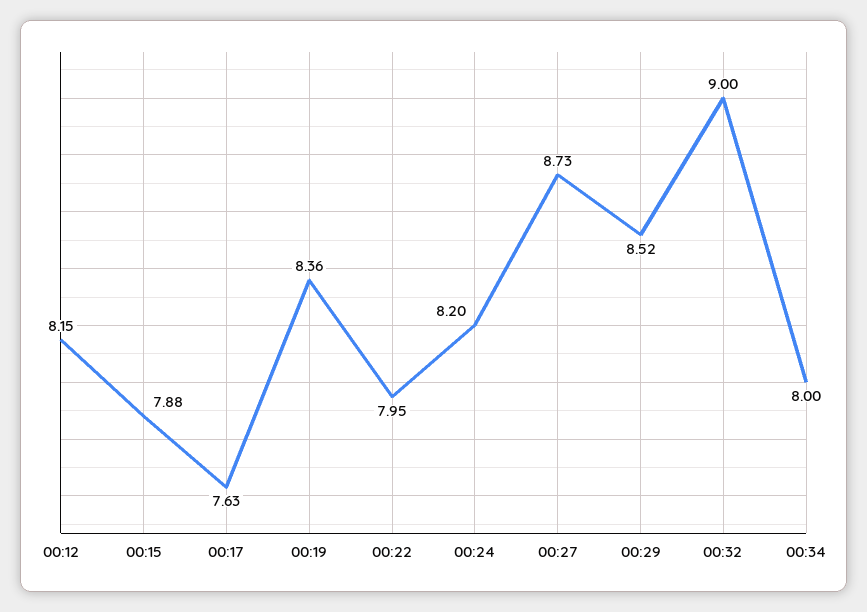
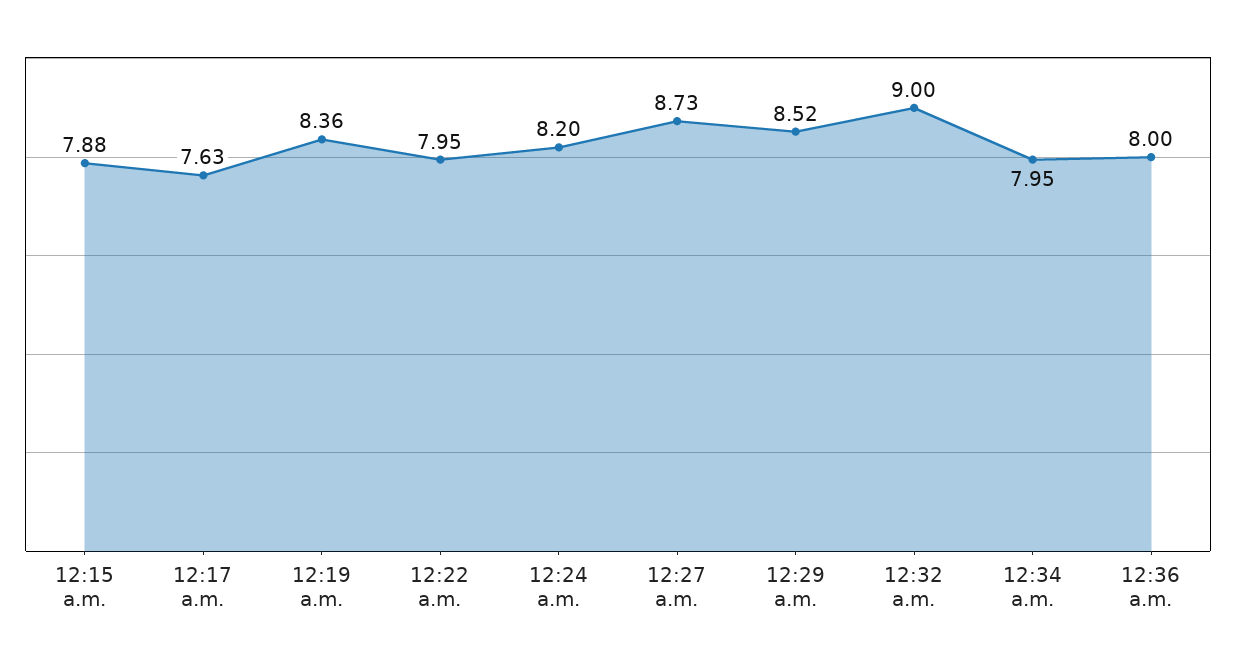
00:12: 8.15 -> none
00:34: 8 -> 7.95
12:36 a.m.: none -> 8

